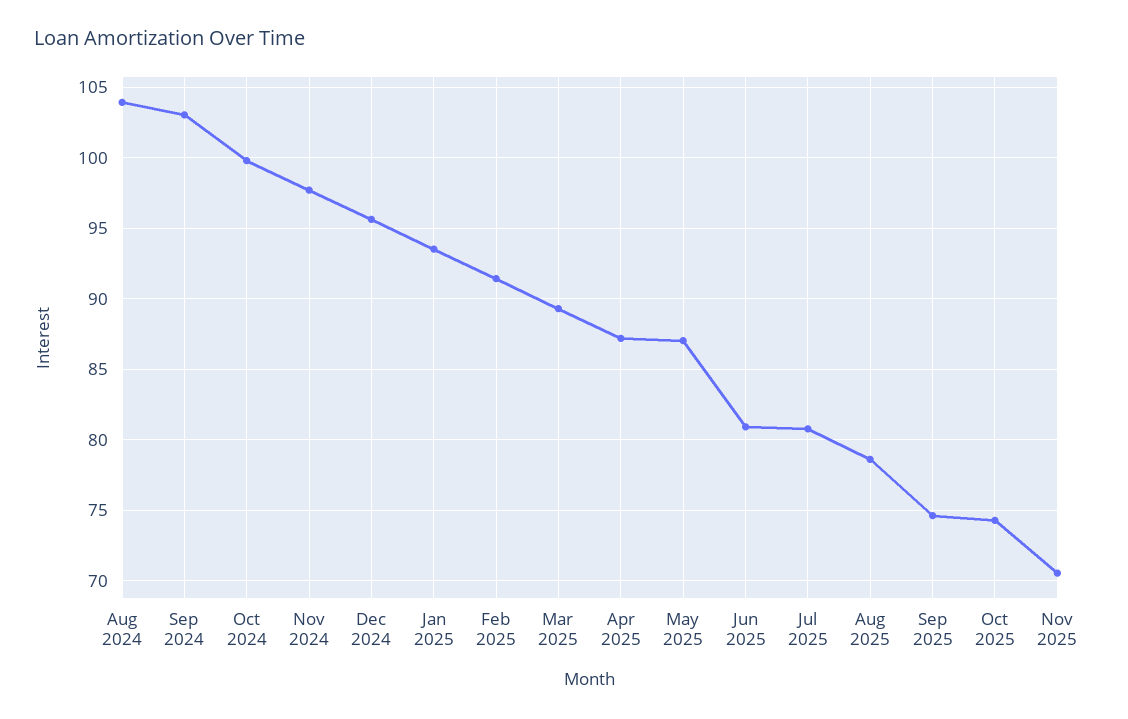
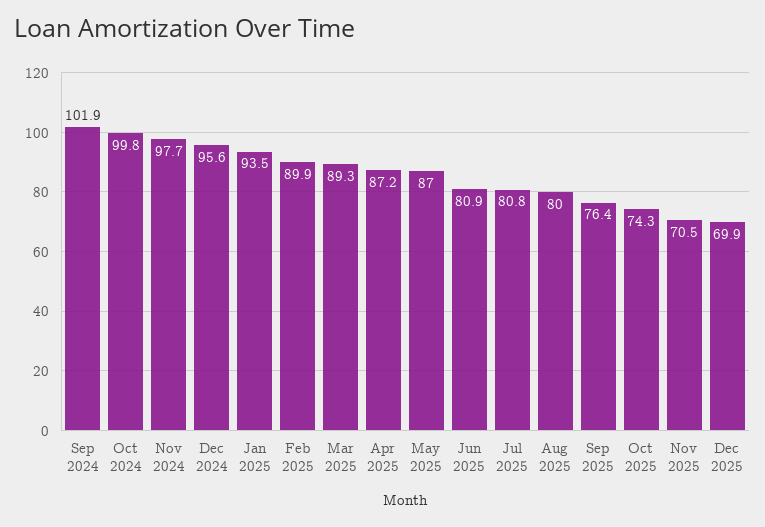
Aug 2024: 104 -> none
Sep 2024: 103 -> 101.9
Feb 2025: 91.5 -> 89.9
Aug 2025: 78.5 -> 80
Sep 2025: 74.5 -> 76.4
Dec 2025: none -> 69.9

